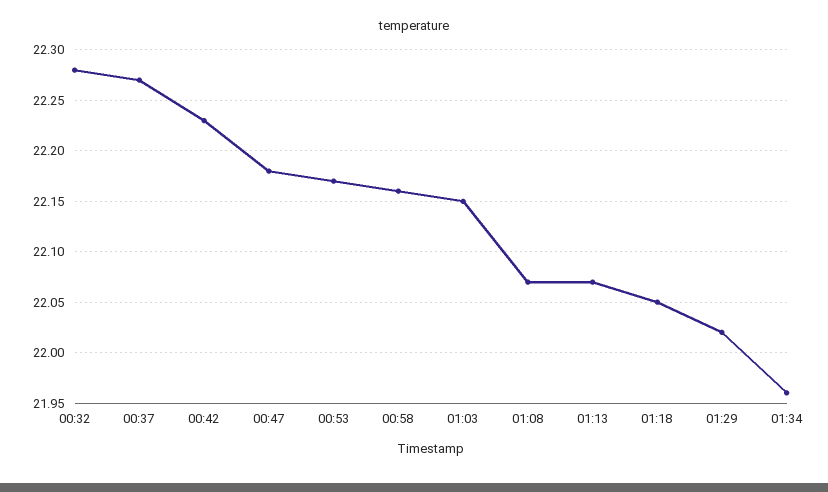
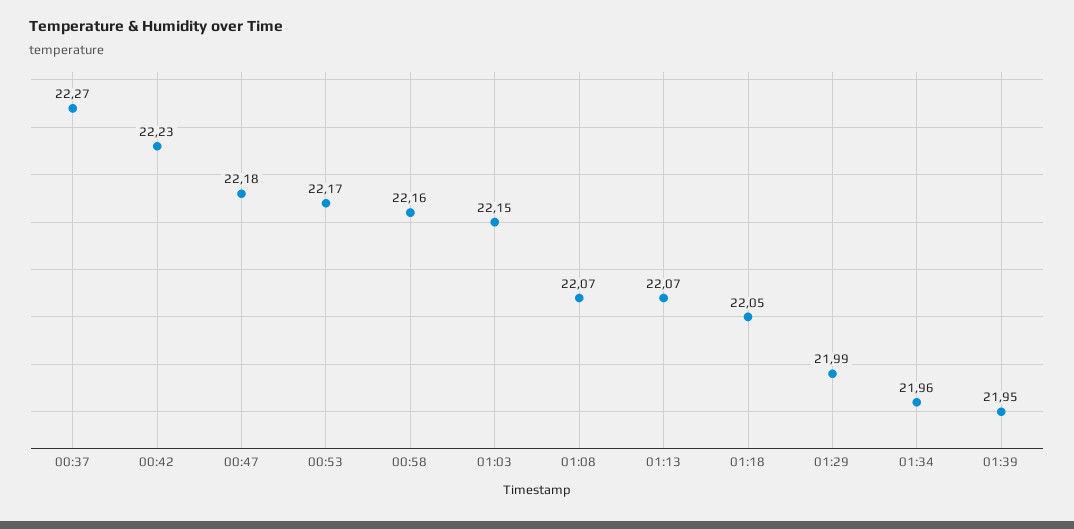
00:32: 22.28 -> none
01:29: 22.02 -> 21.99
01:39: none -> 21.95

